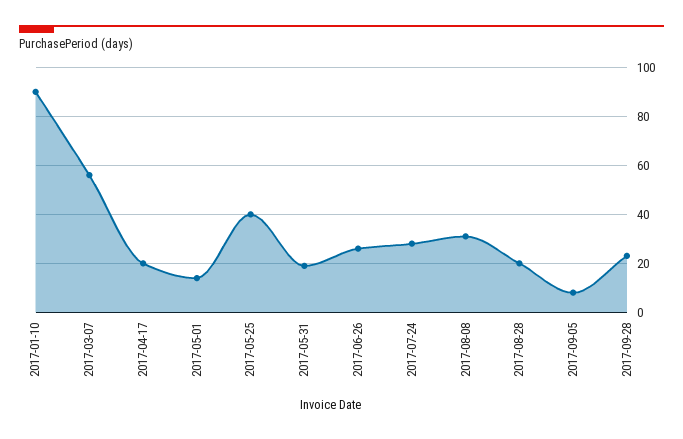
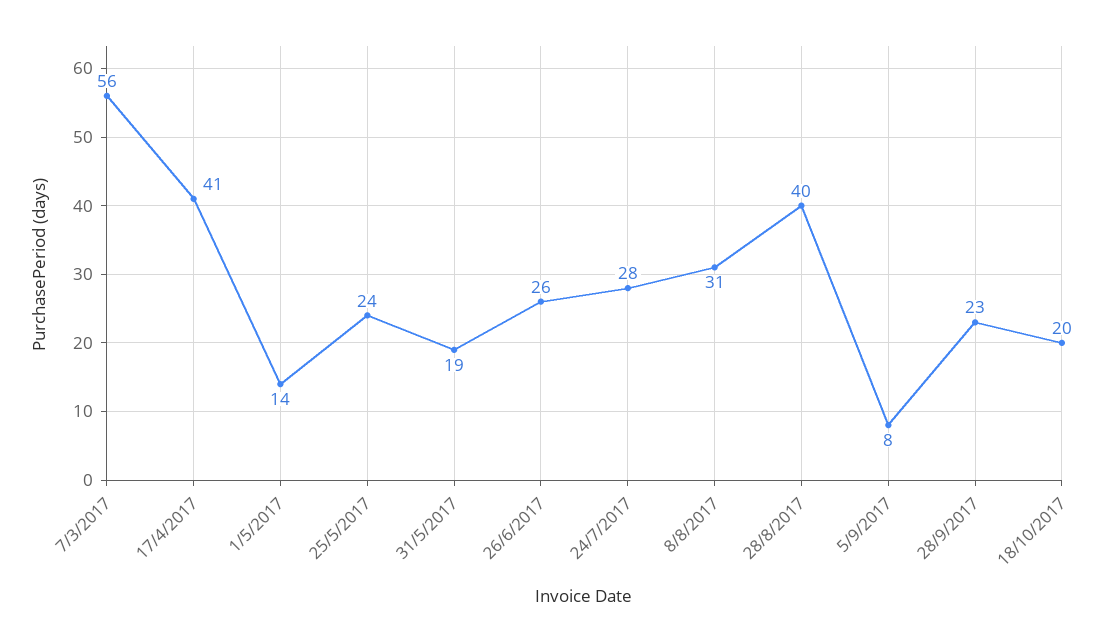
2017-01-10: 90 -> none
2017-04-17: 20 -> 41
2017-05-25: 40 -> 24
2017-08-28: 20 -> 40
18/10/2017: none -> 20

